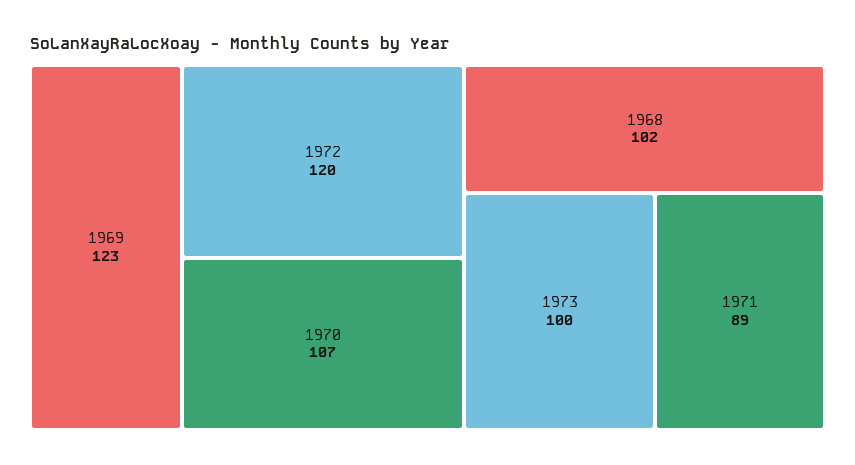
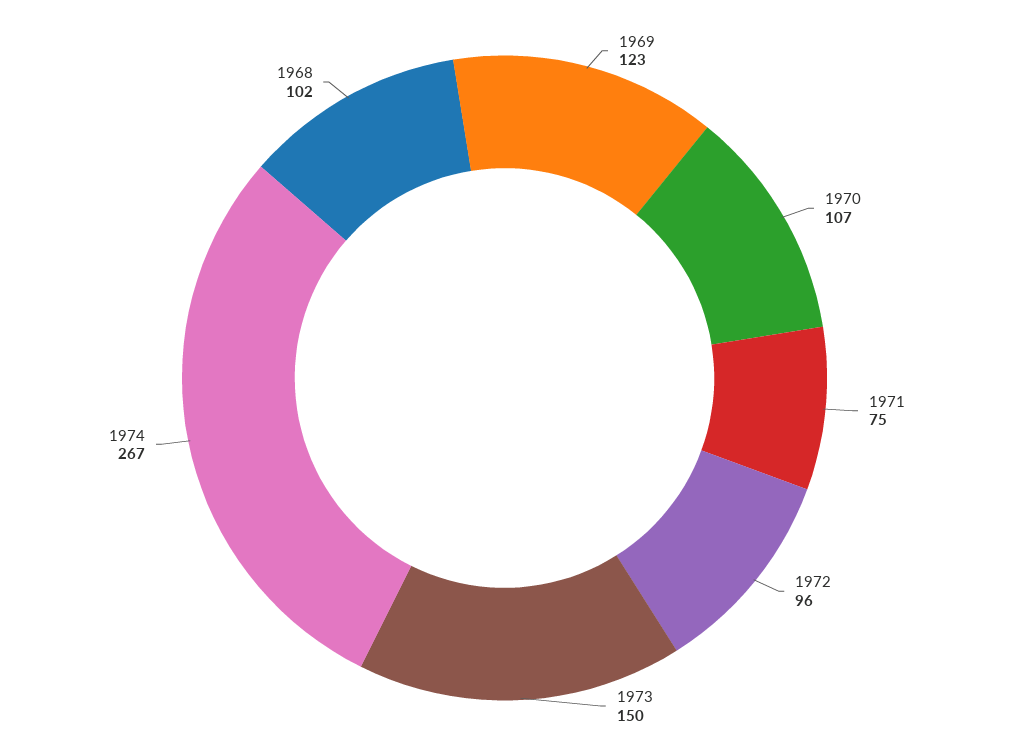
1972: 120 -> 96
1973: 100 -> 150
1971: 89 -> 75
1974: none -> 267

